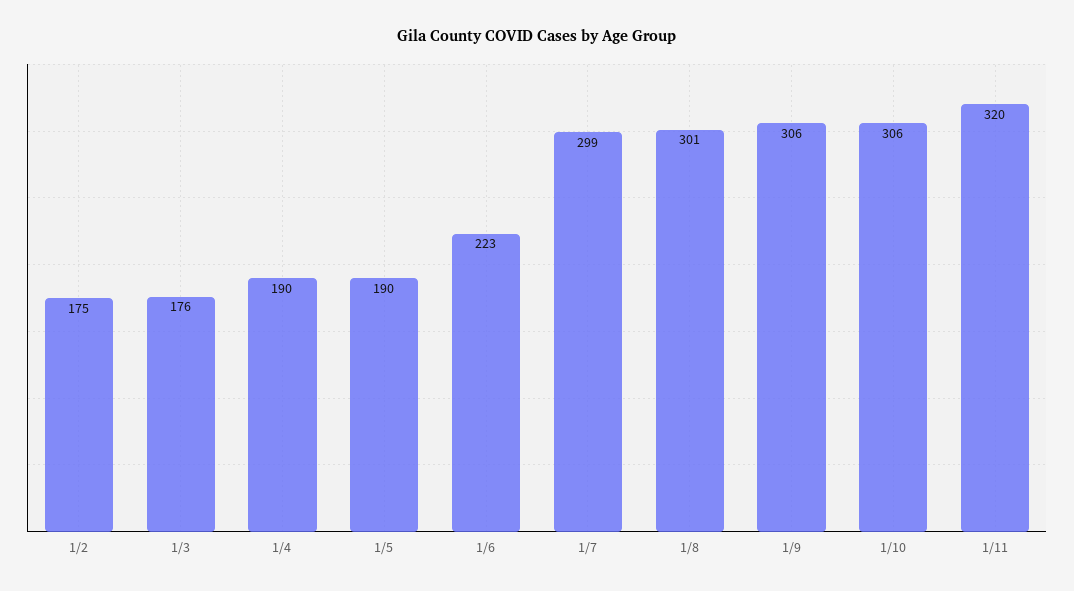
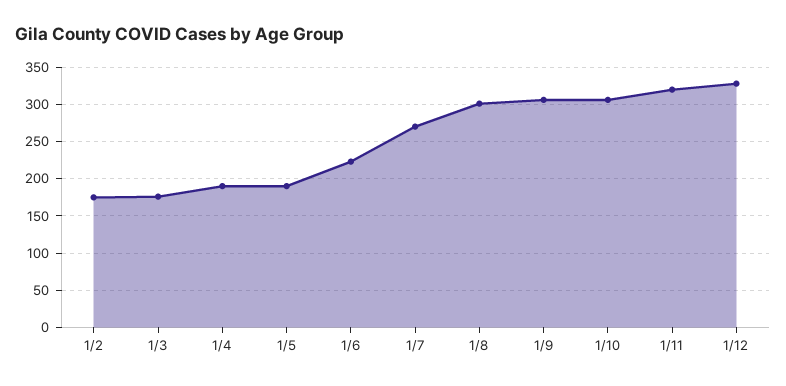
1/7: 299 -> 270
1/12: none -> 330

